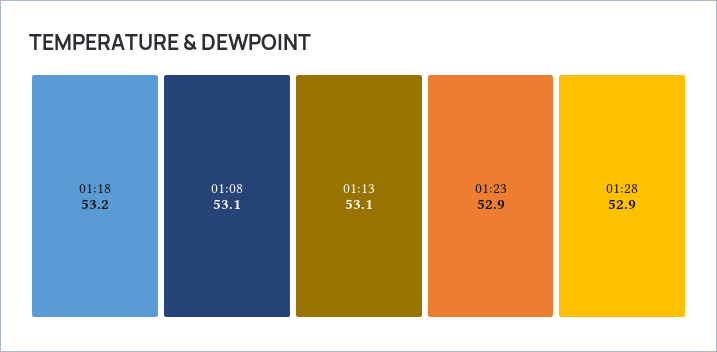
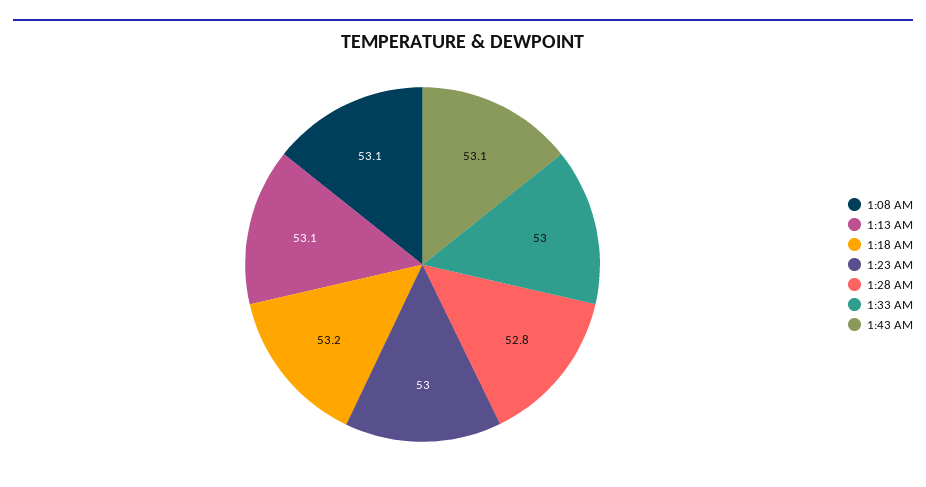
01:23: 52.9 -> 53
01:28: 52.9 -> 52.8
1:33 AM: none -> 53
1:43 AM: none -> 53.1

